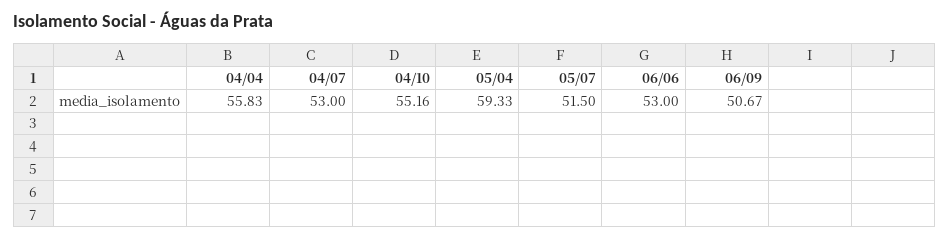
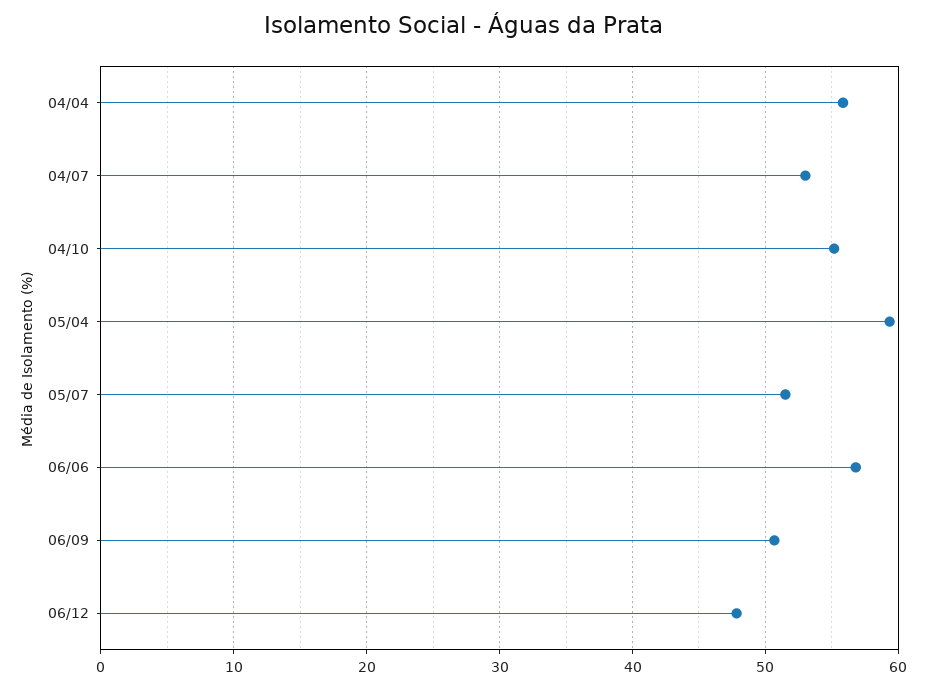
06/06: 53 -> 57
06/12: none -> 48

